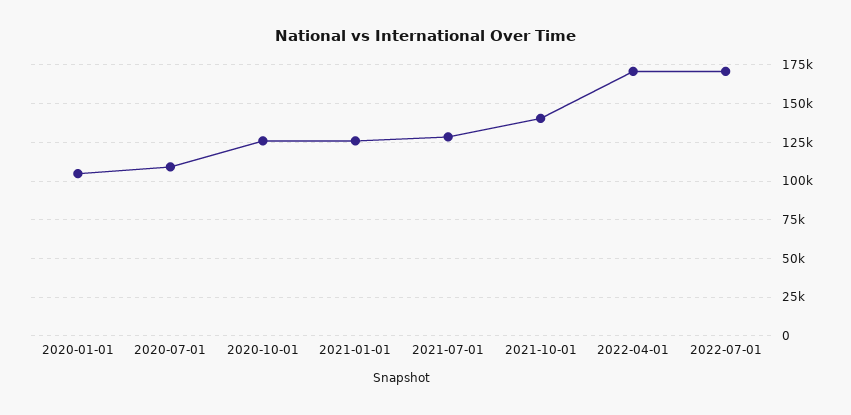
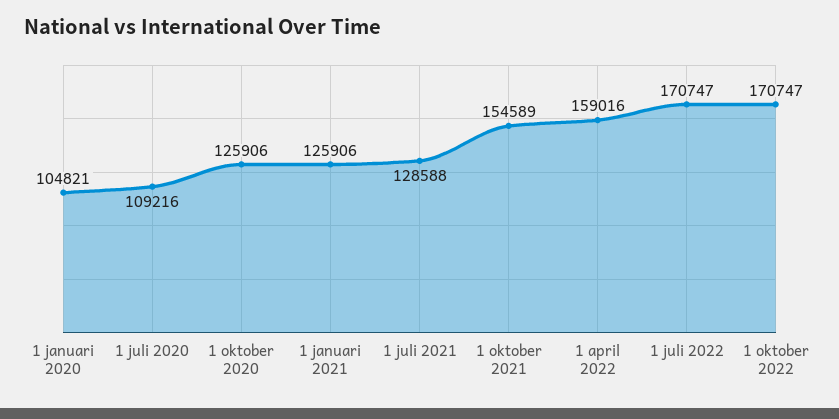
2021-10-01: 140000 -> 154589
2022-04-01: 170000 -> 159016
1 oktober 2022: none -> 170747

